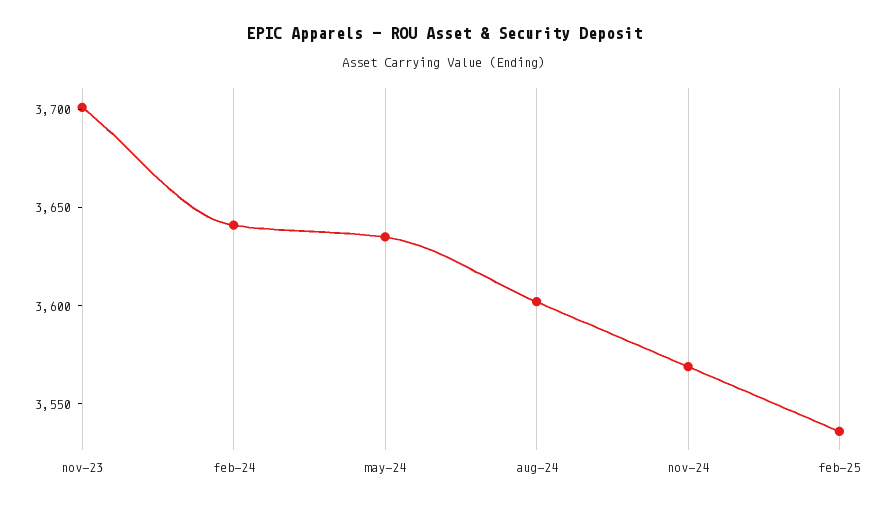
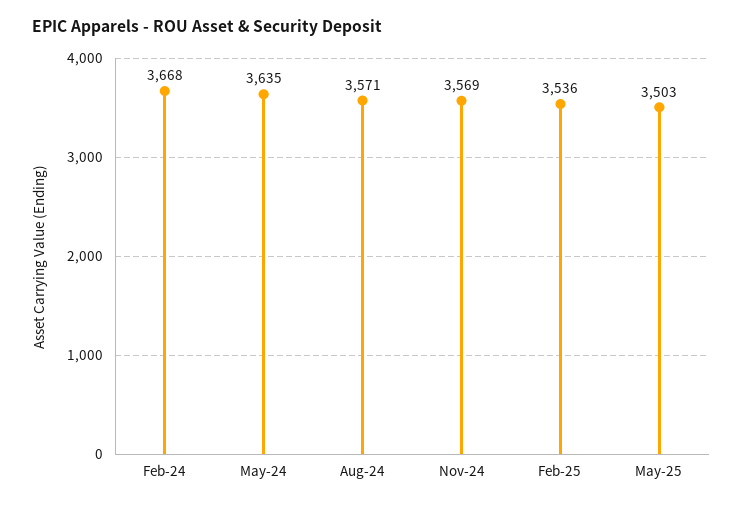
nov-23: 3700 -> none
feb-24: 3640 -> 3668
aug-24: 3600 -> 3571
May-25: none -> 3503

